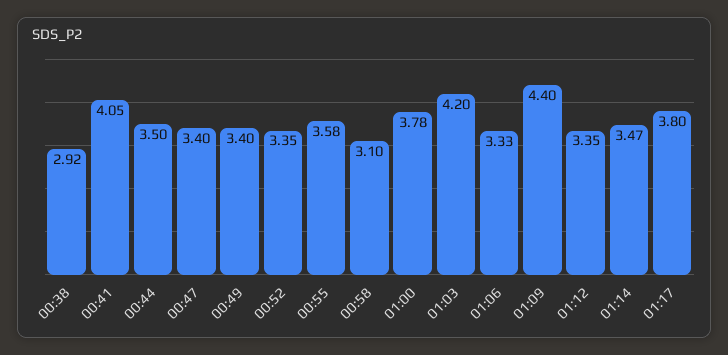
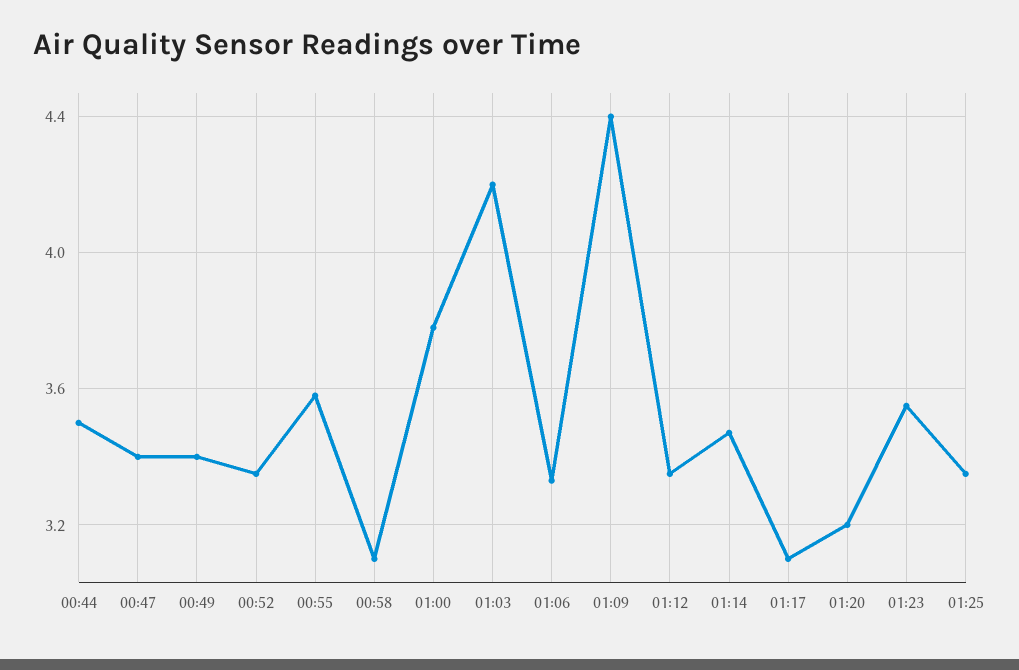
00:38: 2.92 -> none
00:41: 4.05 -> none
01:17: 3.8 -> 3.1
01:20: none -> 3.2
01:23: none -> 3.55
01:25: none -> 3.35

